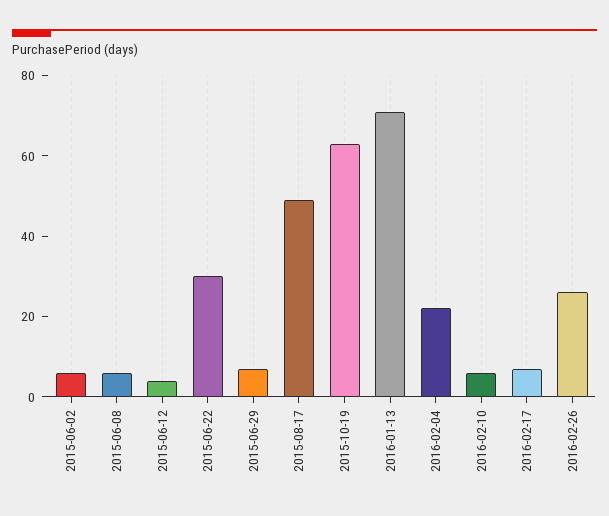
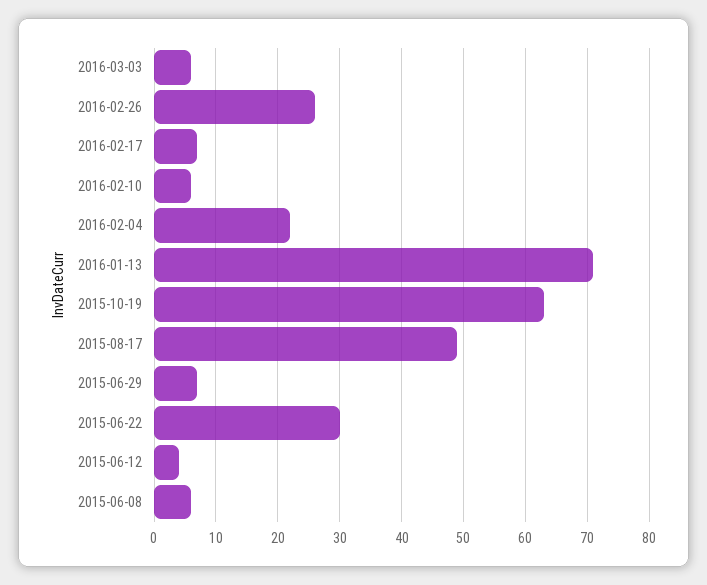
2015-06-02: 5 -> none
2016-03-03: none -> 6

